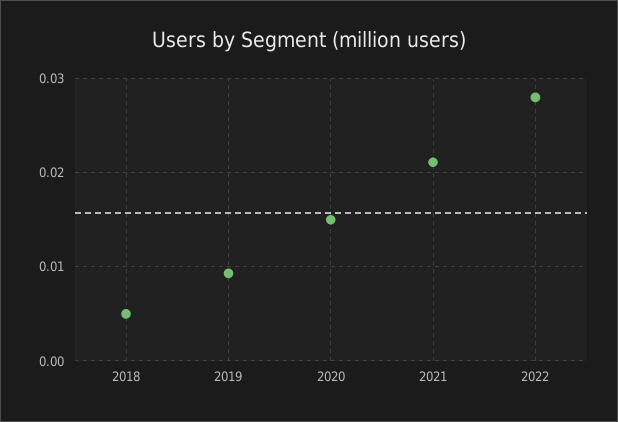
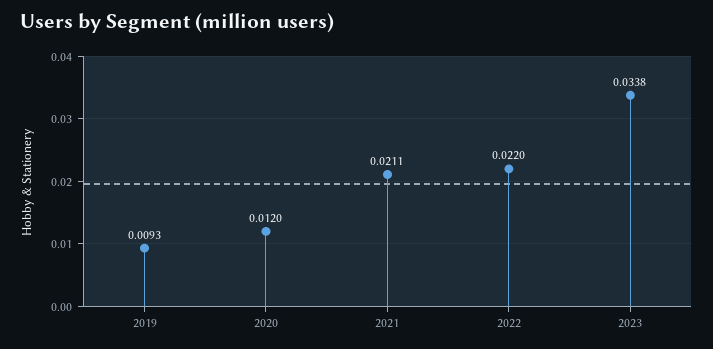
2018: 0.005 -> none
2020: 0.015 -> 0.012
2022: 0.028 -> 0.022
2023: none -> 0.0338

